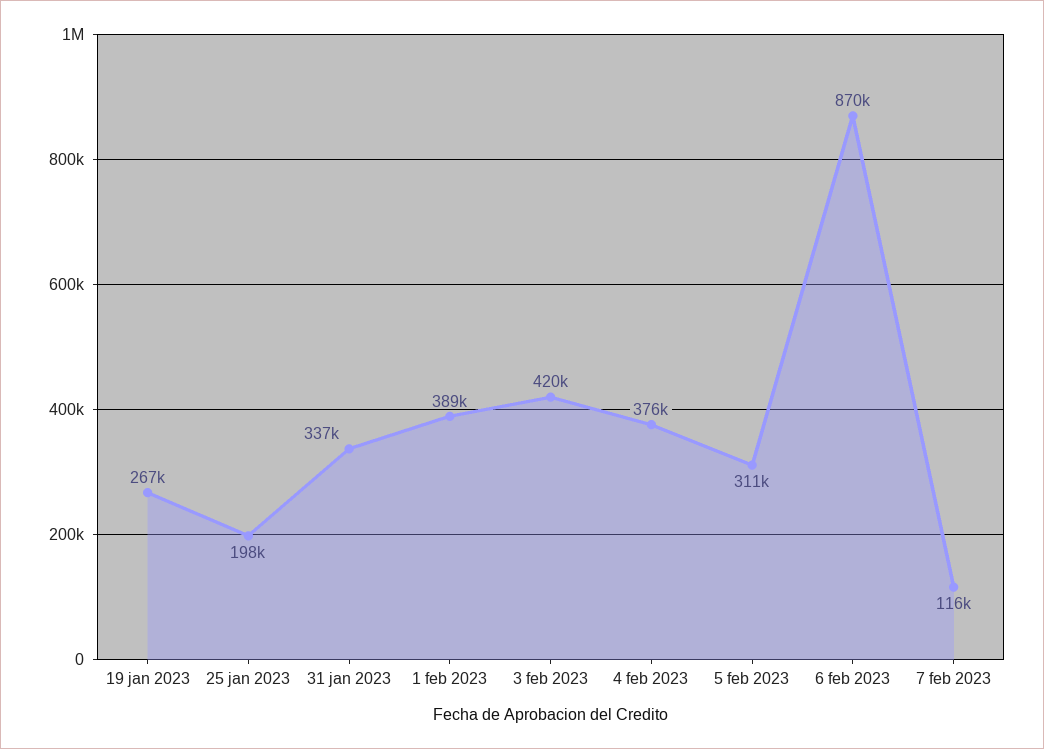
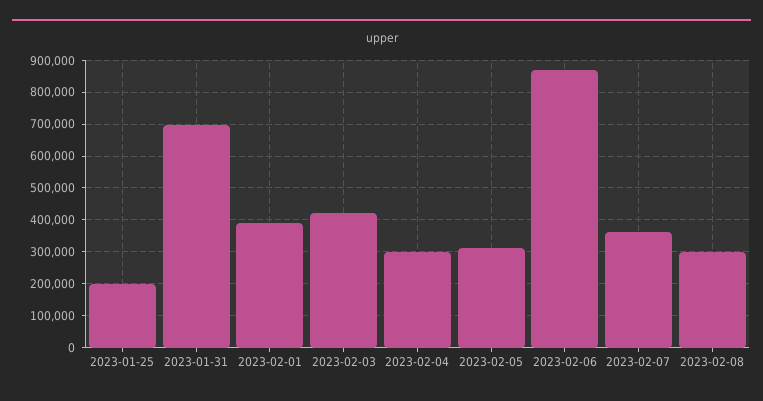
19 jan 2023: 267000 -> none
31 jan 2023: 337000 -> 700000
4 feb 2023: 376000 -> 300000
7 feb 2023: 116000 -> 360000
2023-02-08: none -> 300000

